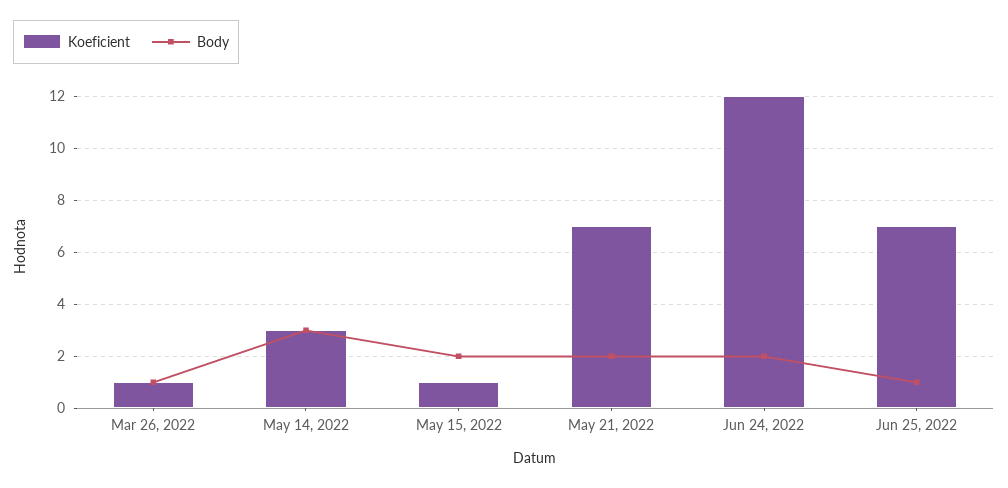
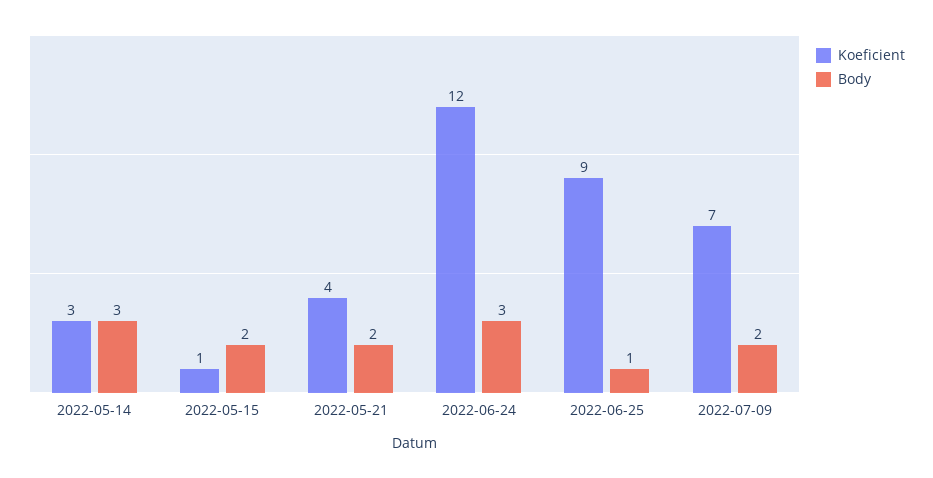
Koeficient, Mar 26, 2022: 1 -> none
Body, Mar 26, 2022: 1 -> none
Koeficient, May 21, 2022: 7 -> 4
Body, Jun 24, 2022: 2 -> 3
Koeficient, Jun 25, 2022: 7 -> 9
Koeficient, 2022-07-09: none -> 7
Body, 2022-07-09: none -> 2

